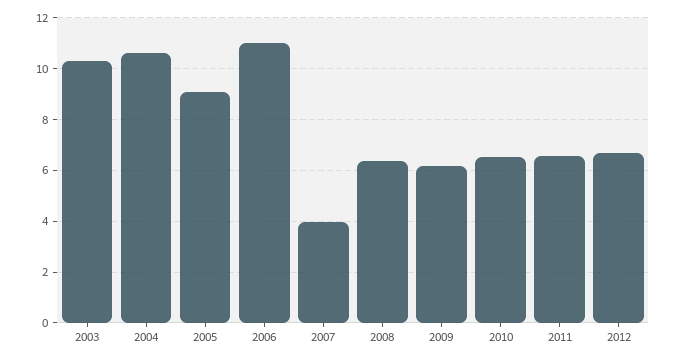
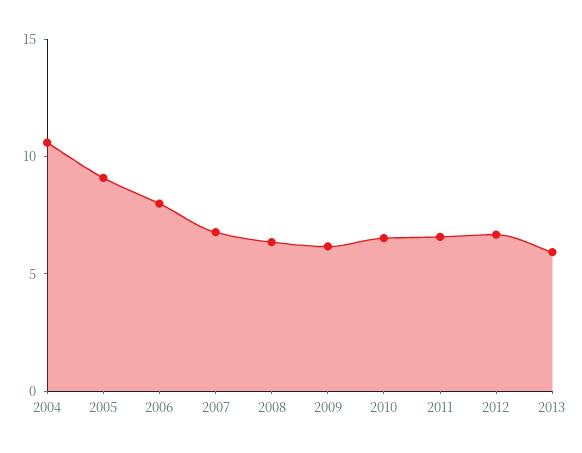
2003: 10.25 -> none
2006: 11 -> 8
2007: 4 -> 7
2013: none -> 6

